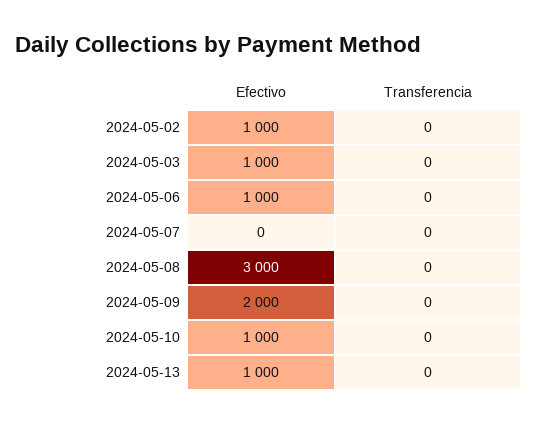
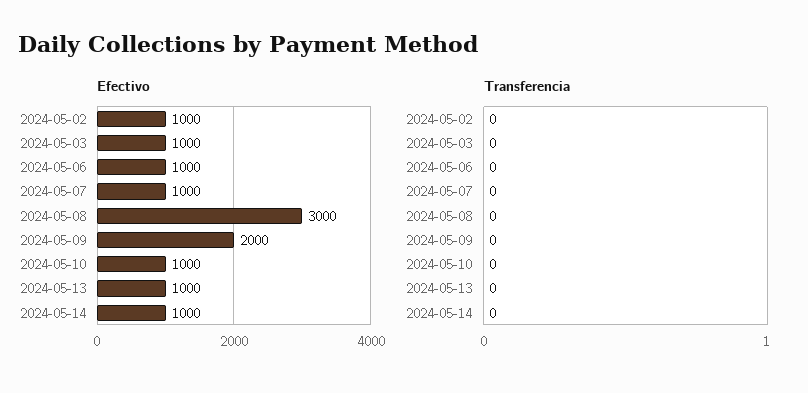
Efectivo, 2024-05-07: 0 -> 1000
Efectivo, 2024-05-14: none -> 1000
Transferencia, 2024-05-14: none -> 0

